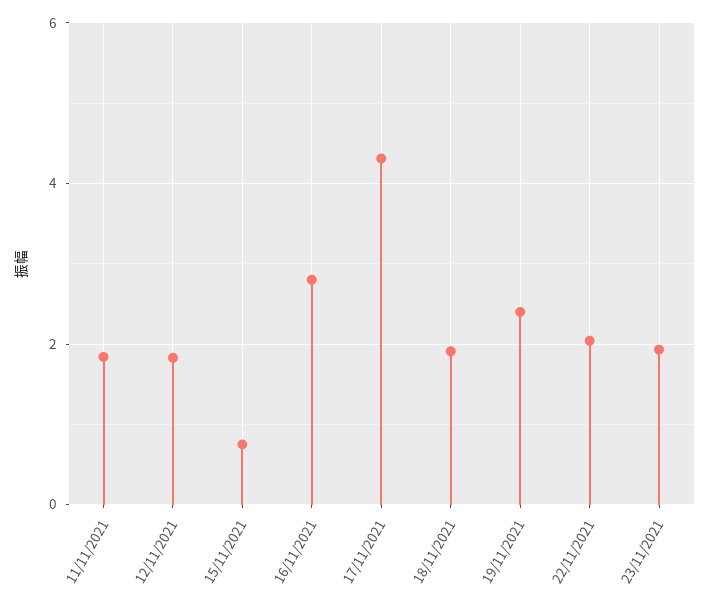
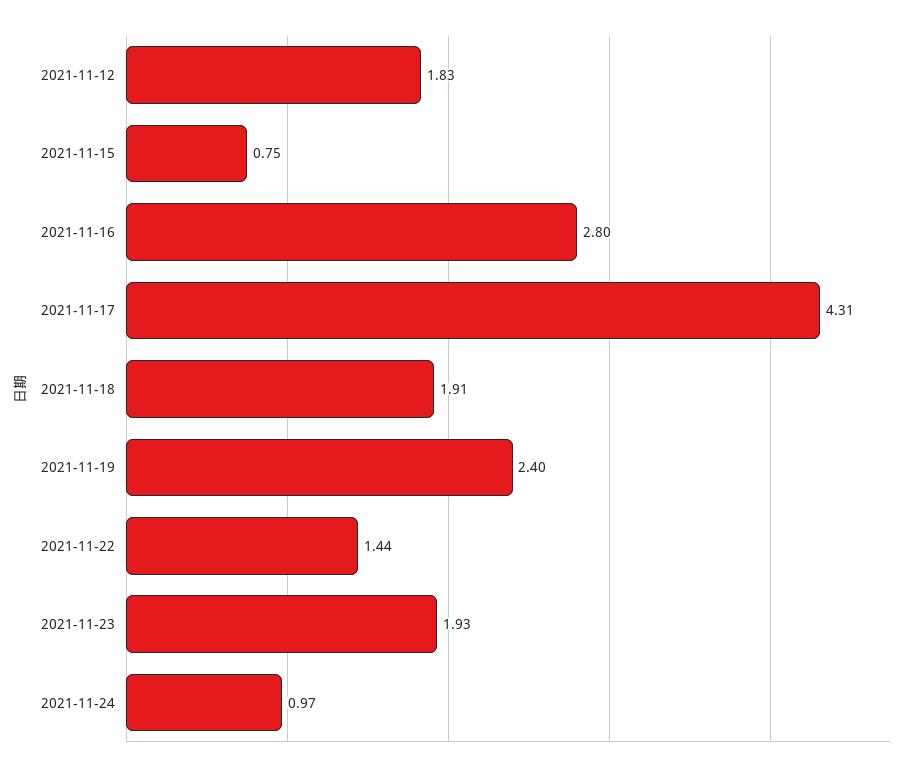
11/11/2021: 1.8 -> none
22/11/2021: 2 -> 1.44
2021-11-24: none -> 0.97

